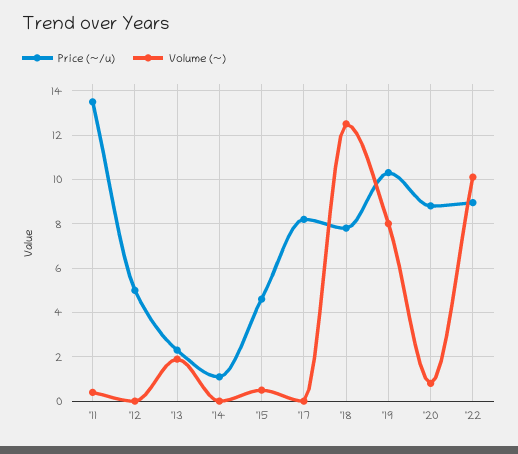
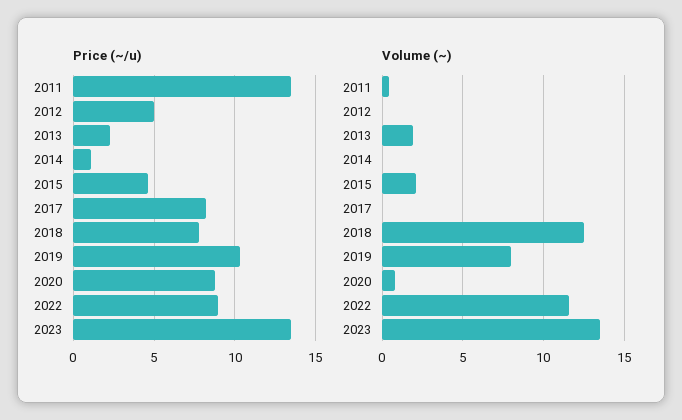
Volume (~), '15: 0.5 -> 2
Volume (~), '22: 10 -> 11.5
Price (~/u), 2023: none -> 13.5
Volume (~), 2023: none -> 13.5

